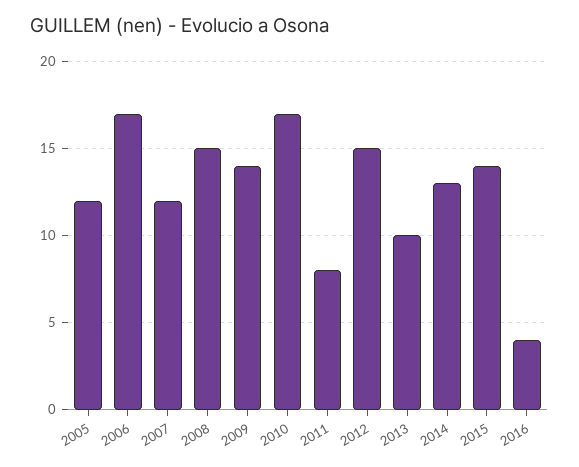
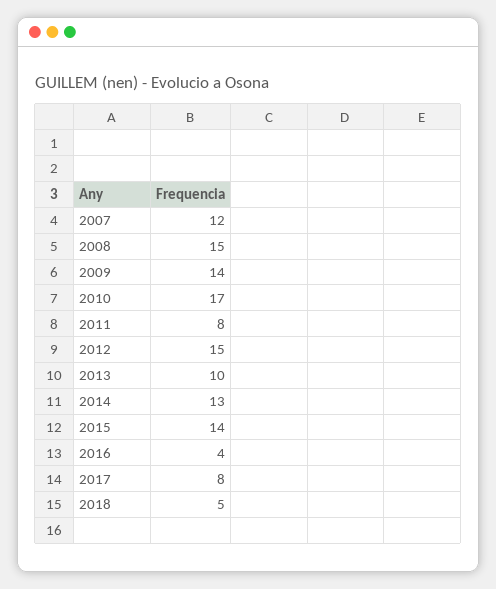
2005: 12 -> none
2006: 17 -> none
2017: none -> 8
2018: none -> 5

